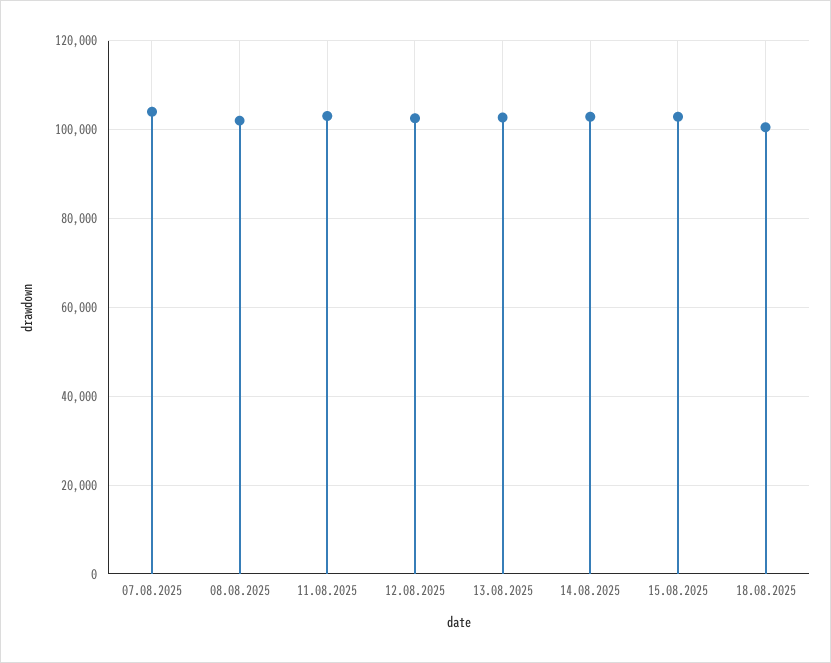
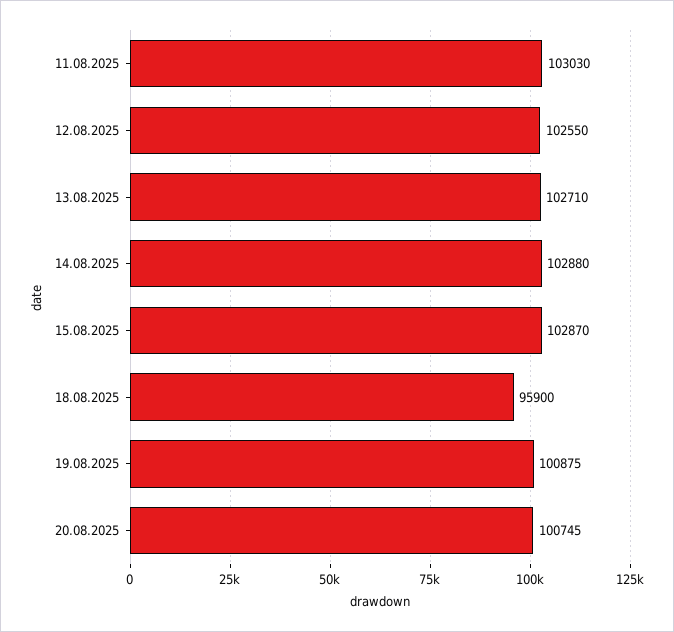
07.08.2025: 104000 -> none
08.08.2025: 102000 -> none
18.08.2025: 100000 -> 95900
19.08.2025: none -> 100875
20.08.2025: none -> 100745

